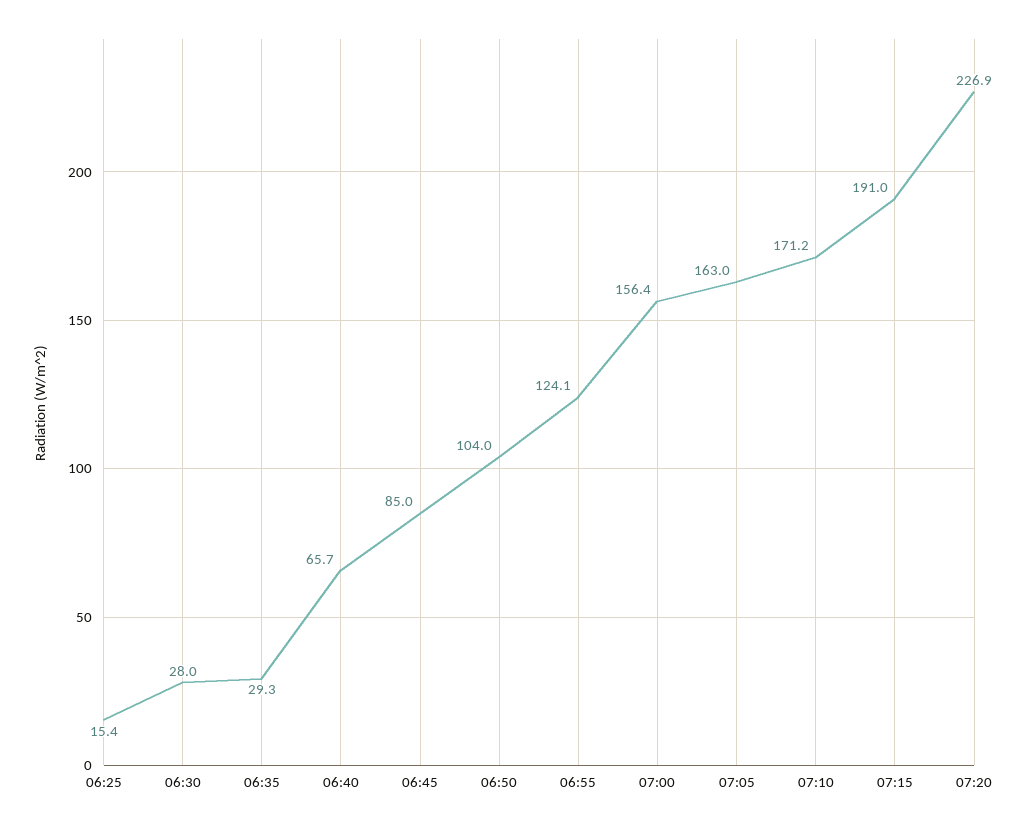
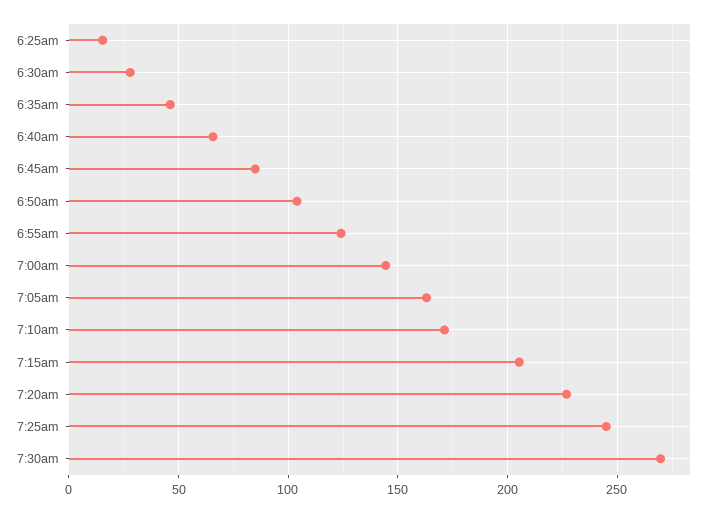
06:35: 29.3 -> 45
07:00: 156.4 -> 145
07:15: 191 -> 205
7:25am: none -> 245
7:30am: none -> 270

